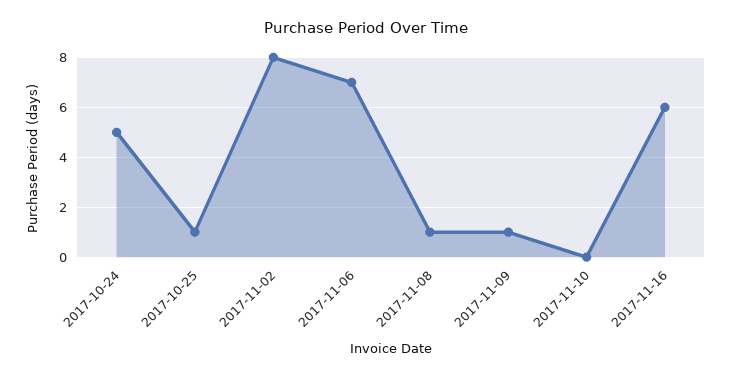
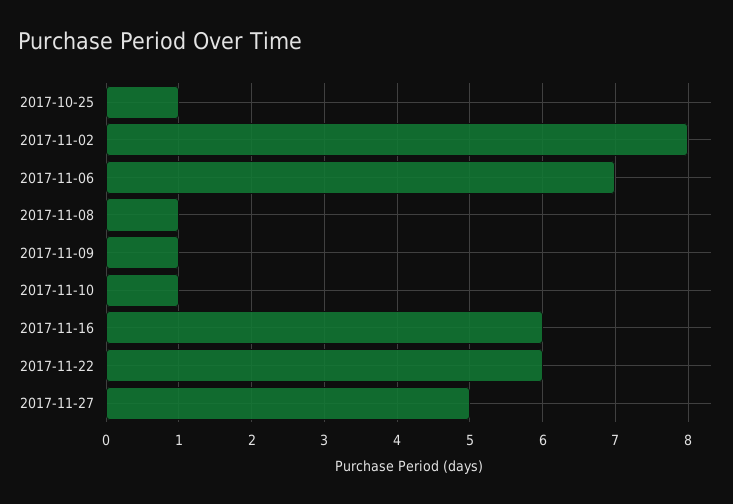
2017-10-24: 5 -> none
2017-11-10: 0 -> 1
2017-11-22: none -> 6
2017-11-27: none -> 5

